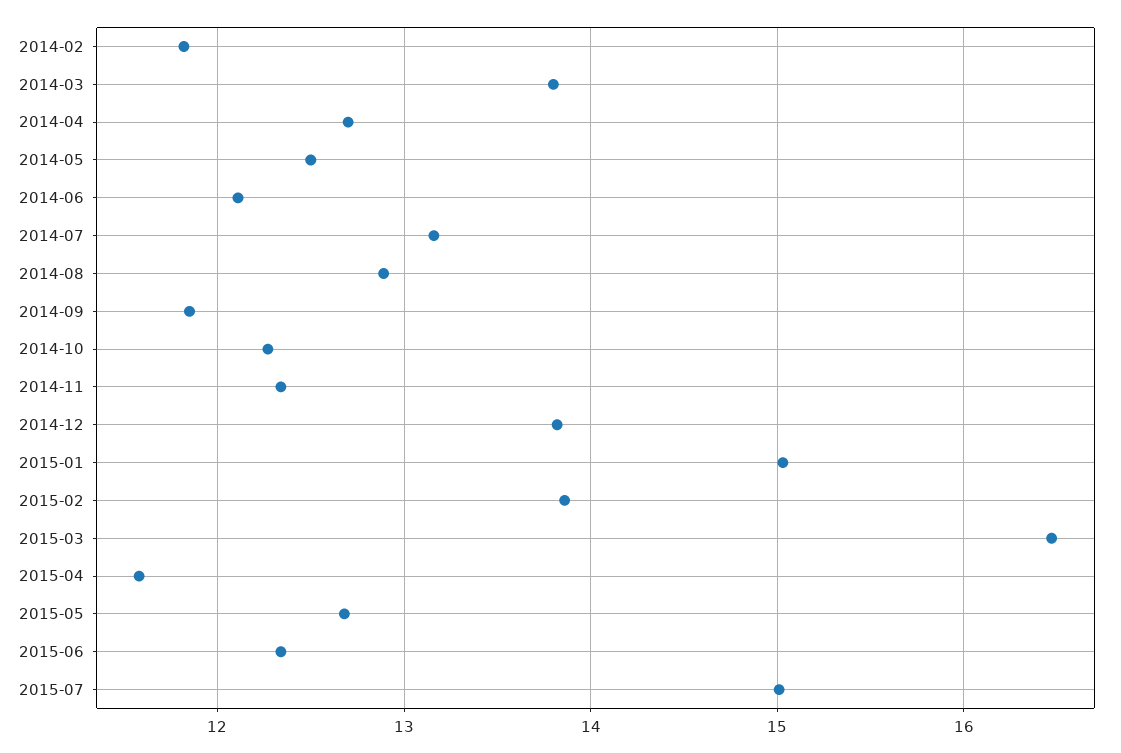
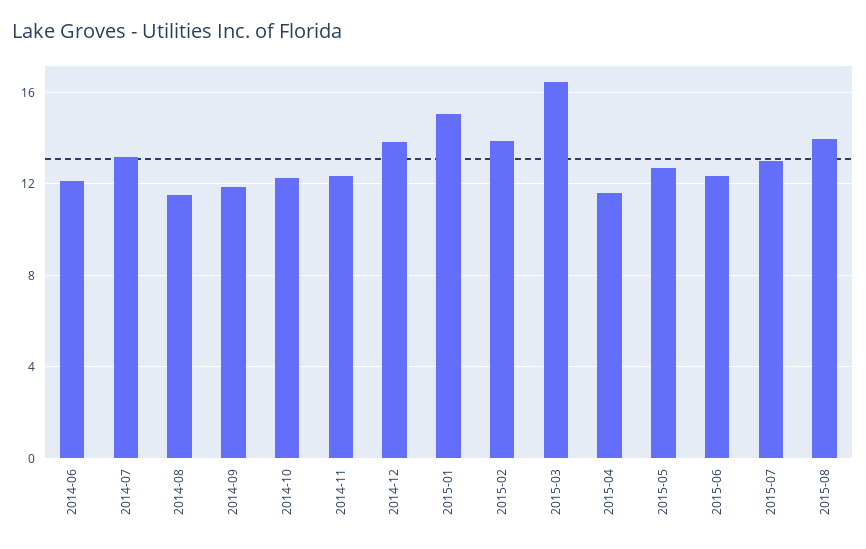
2014-02: 11.8 -> none
2014-03: 13.8 -> none
2014-04: 12.7 -> none
2014-05: 12.5 -> none
2014-08: 12.9 -> 11.5
2015-07: 15 -> 13
2015-08: none -> 14

